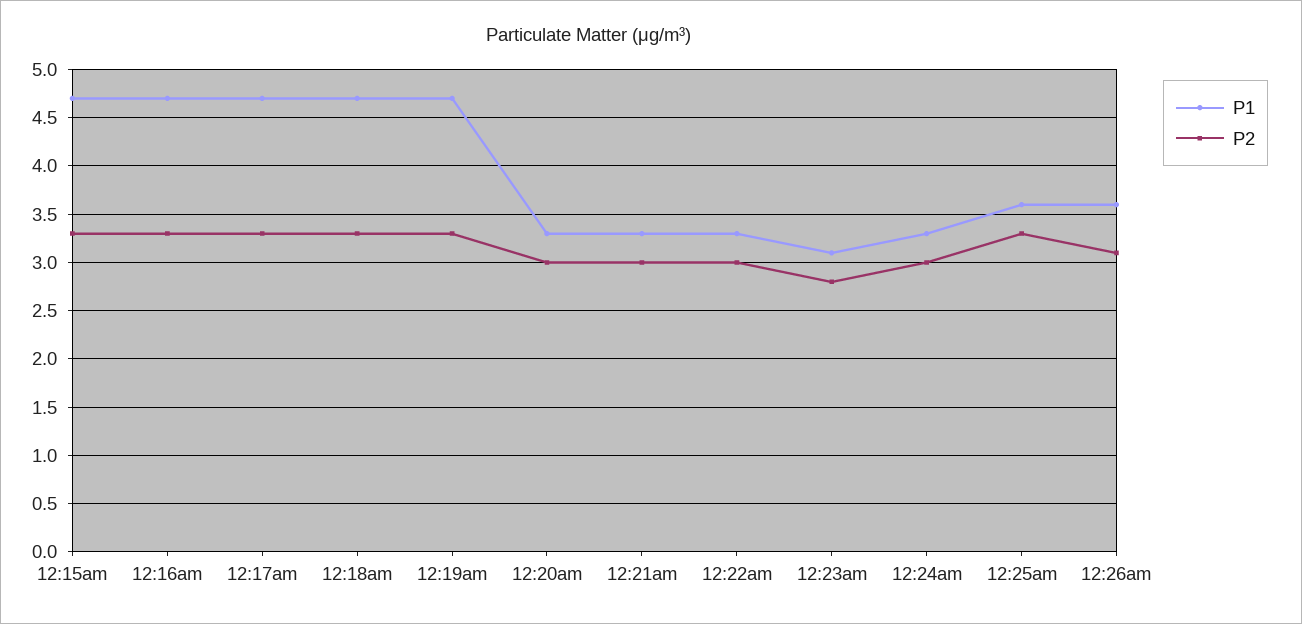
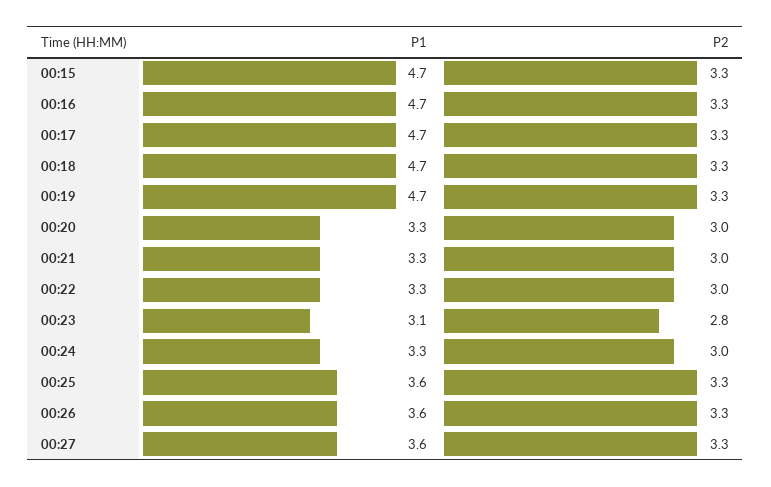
P2, 12:26am: 3.1 -> 3.3
P1, 00:27: none -> 3.6
P2, 00:27: none -> 3.3

